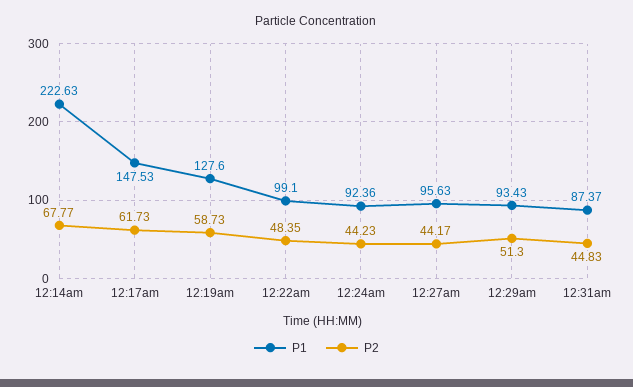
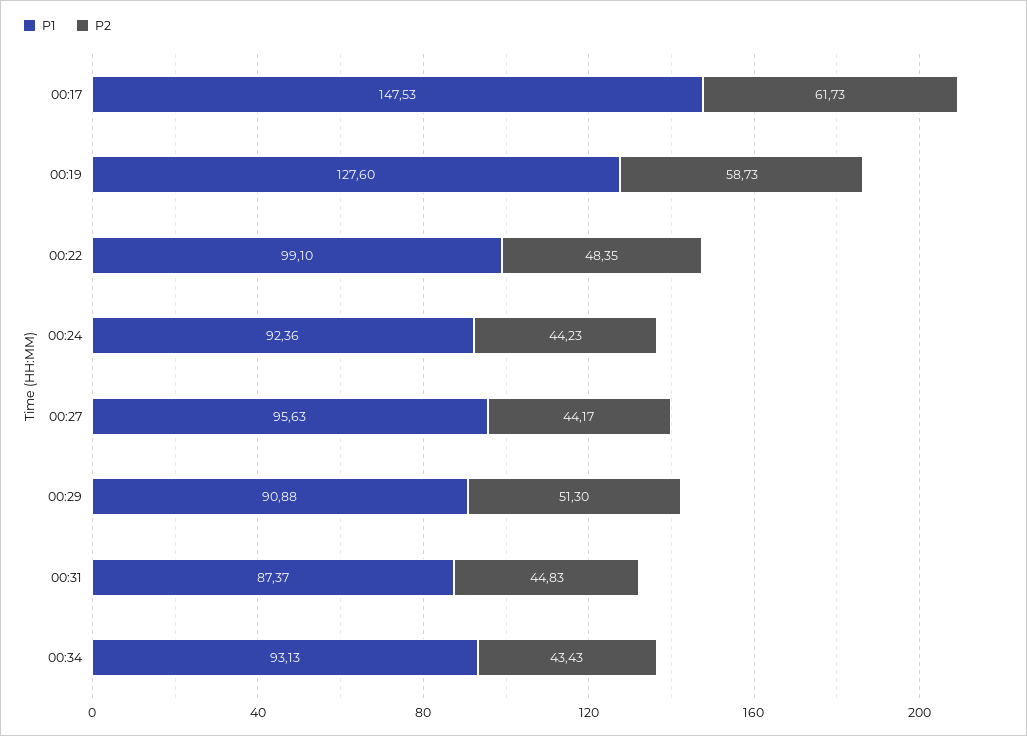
P1, 12:14am: 222.63 -> none
P2, 12:14am: 67.77 -> none
P1, 12:29am: 93.43 -> 90.88
P1, 00:34: none -> 93.13
P2, 00:34: none -> 43.43

